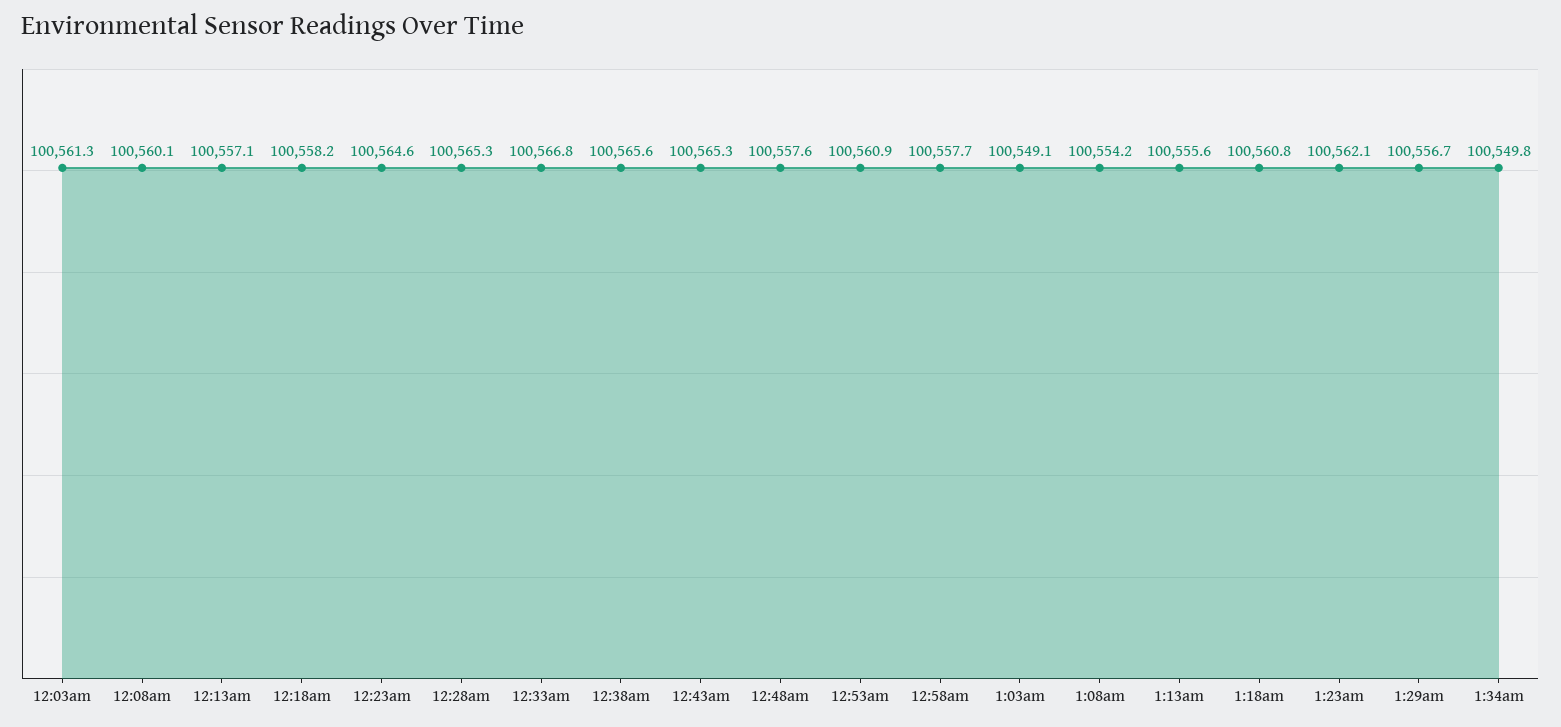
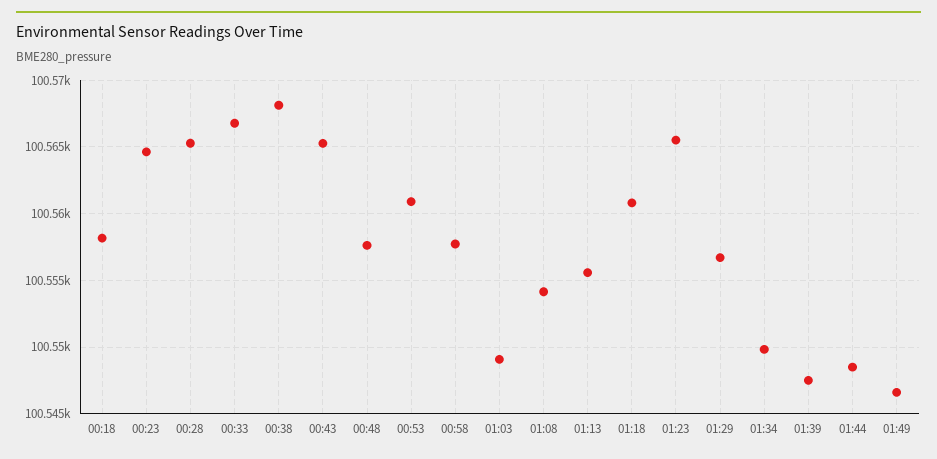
12:03am: 100561.3 -> none
12:08am: 100560.1 -> none
12:13am: 100557.1 -> none
12:38am: 100565.6 -> 100568
1:23am: 100562.1 -> 100565.5
01:39: none -> 100547.5
01:44: none -> 100548.5
01:49: none -> 100546.5

